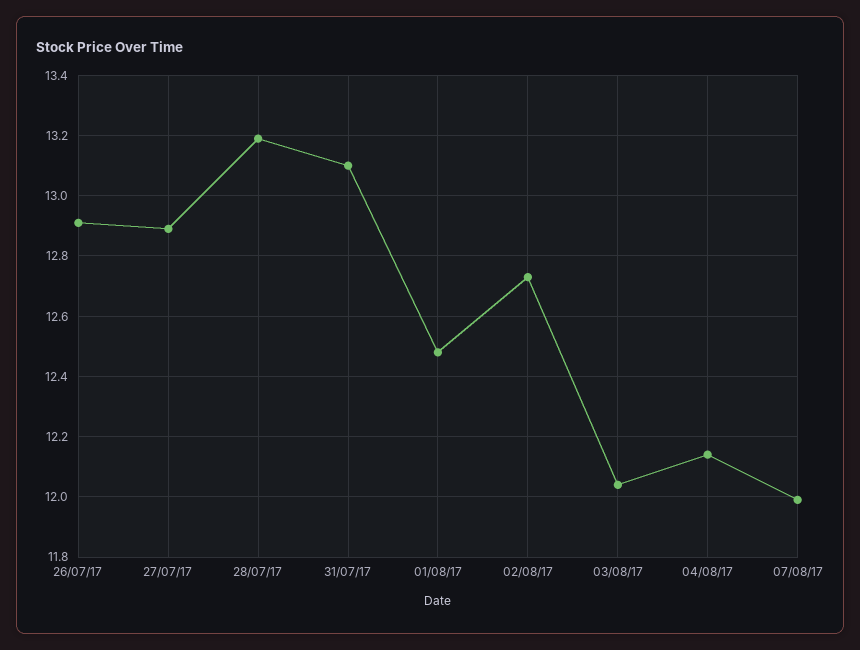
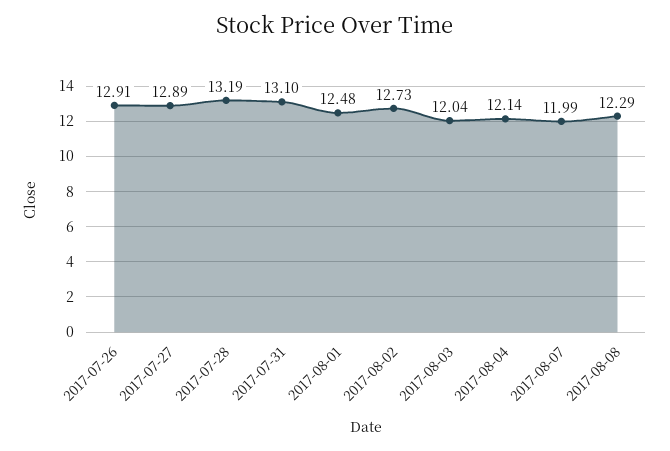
2017-08-08: none -> 12.29

